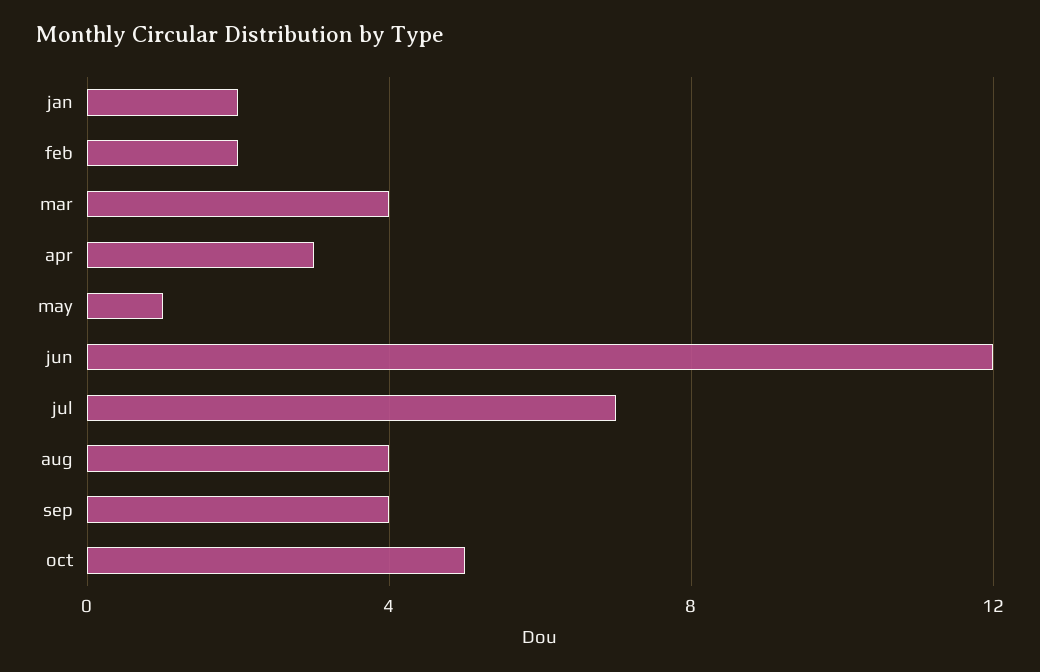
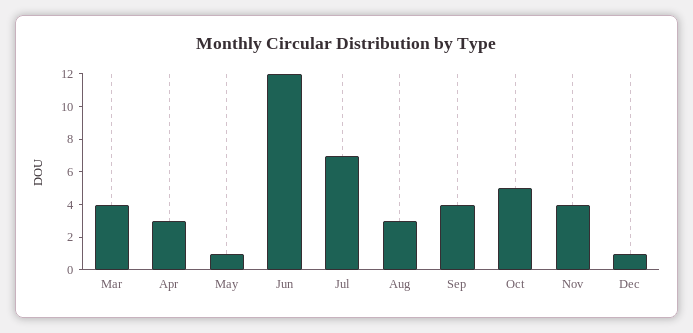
jan: 2 -> none
feb: 2 -> none
aug: 4 -> 3
Nov: none -> 4
Dec: none -> 1

